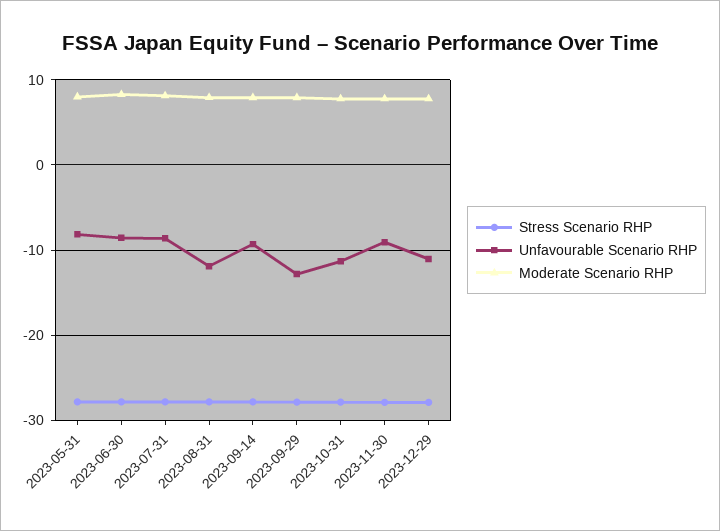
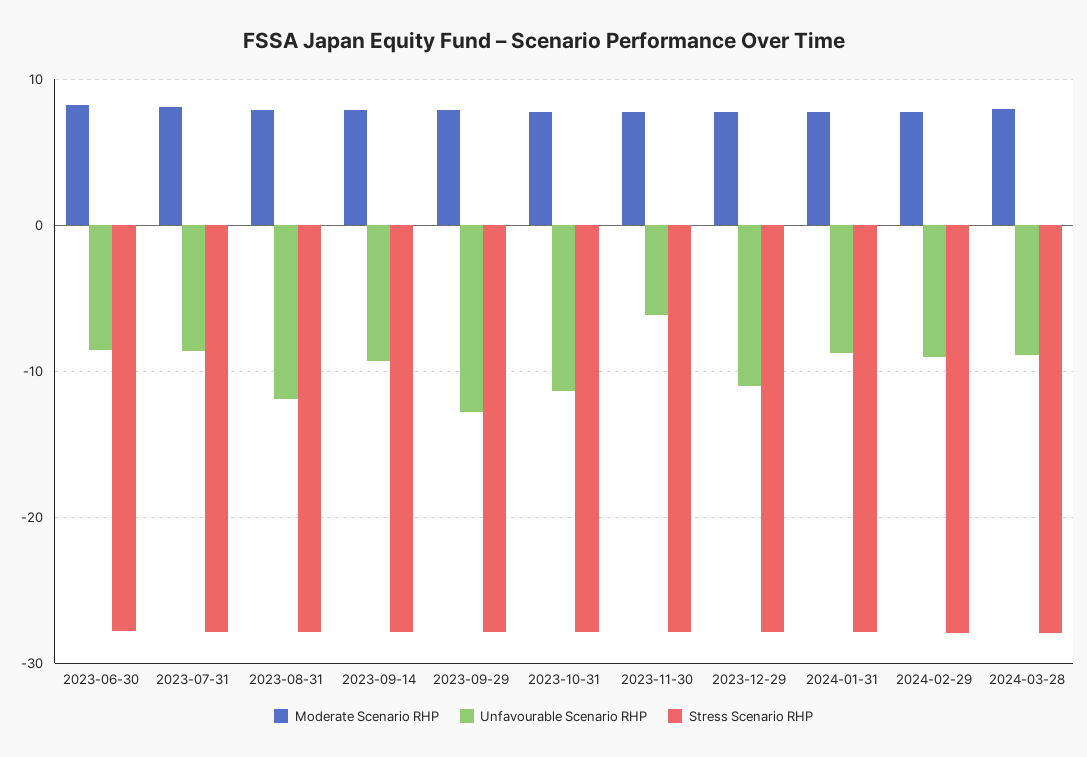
Stress Scenario RHP, 2023-05-31: -28 -> none
Unfavourable Scenario RHP, 2023-05-31: -8 -> none
Moderate Scenario RHP, 2023-05-31: 8 -> none
Unfavourable Scenario RHP, 2023-11-30: -9 -> -6
Moderate Scenario RHP, 2024-01-31: none -> 8
Unfavourable Scenario RHP, 2024-01-31: none -> -9
Stress Scenario RHP, 2024-01-31: none -> -28
Moderate Scenario RHP, 2024-02-29: none -> 8
Unfavourable Scenario RHP, 2024-02-29: none -> -9
Stress Scenario RHP, 2024-02-29: none -> -28
Moderate Scenario RHP, 2024-03-28: none -> 8
Unfavourable Scenario RHP, 2024-03-28: none -> -9
Stress Scenario RHP, 2024-03-28: none -> -28

